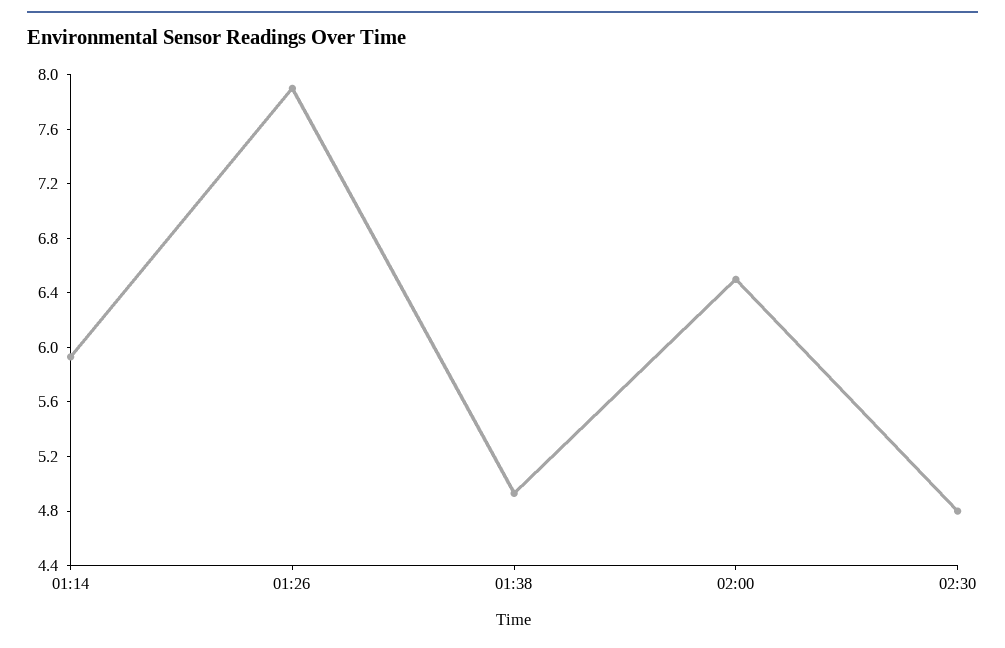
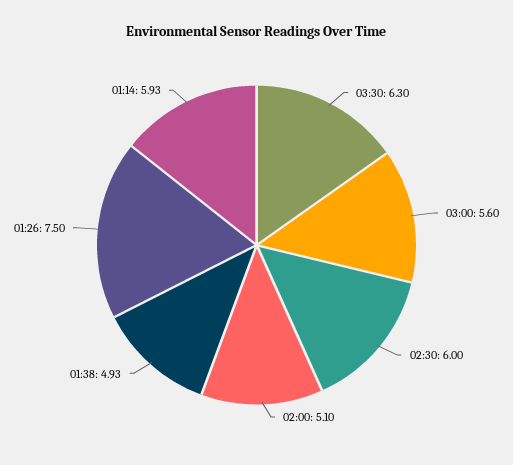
01:26: 7.9 -> 7.5
02:00: 6.5 -> 5.1
02:30: 4.8 -> 6
03:30: none -> 6.3
03:00: none -> 5.6

